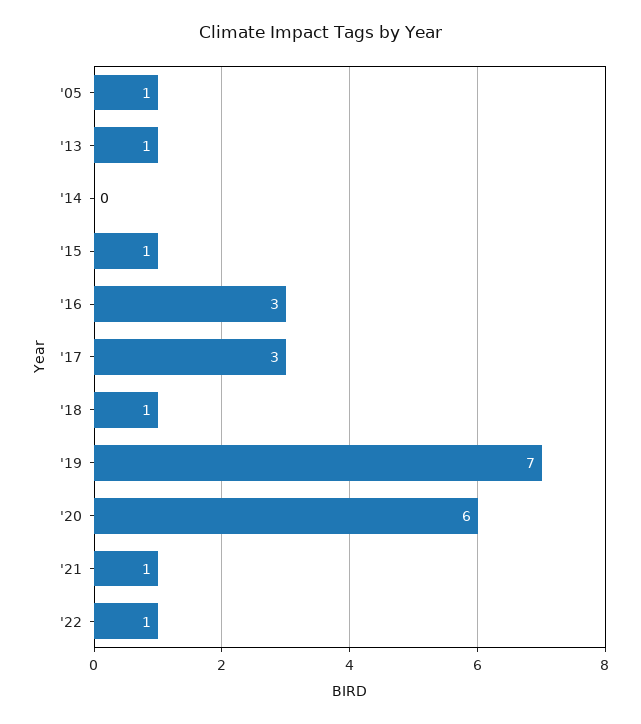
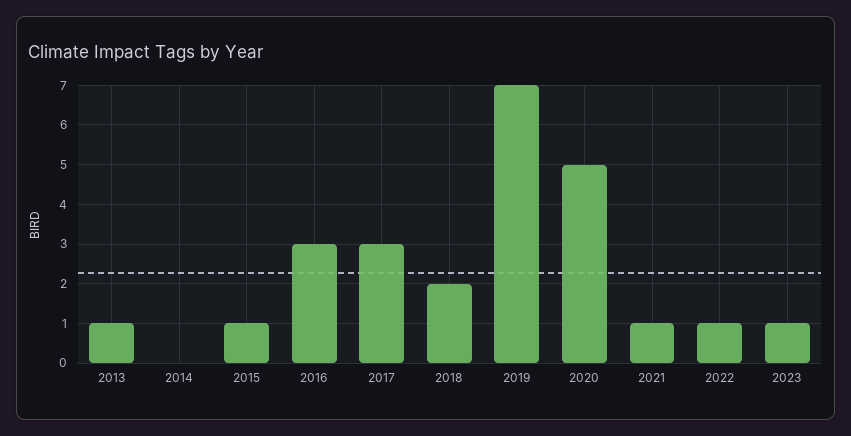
'05: 1 -> none
'18: 1 -> 2
'20: 6 -> 5
2023: none -> 1

